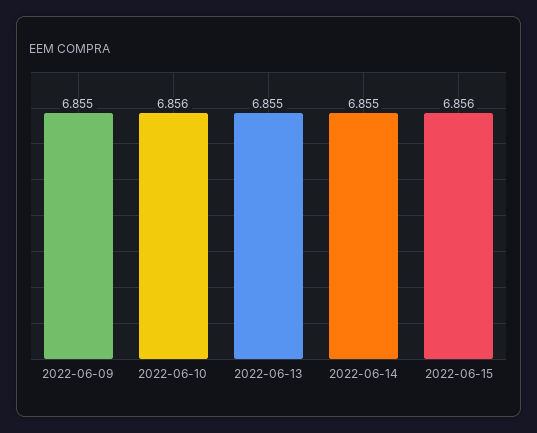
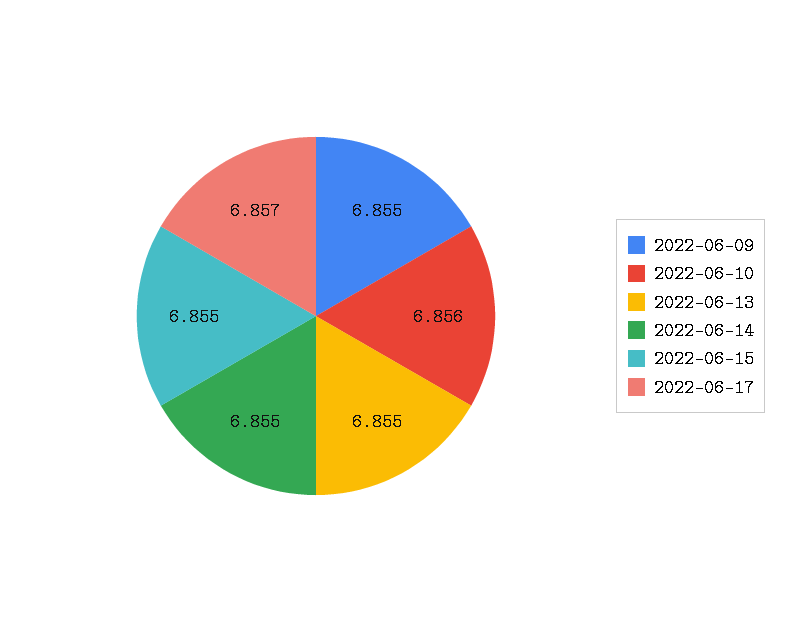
2022-06-15: 6.856 -> 6.855
2022-06-17: none -> 6.857

